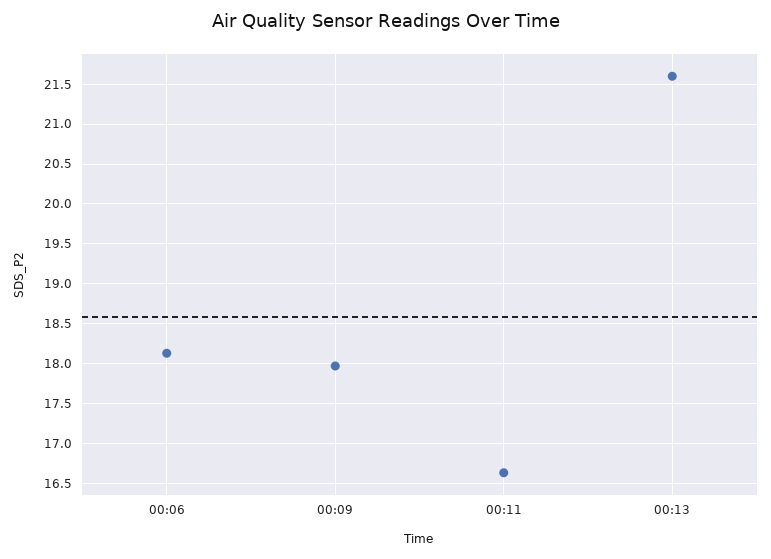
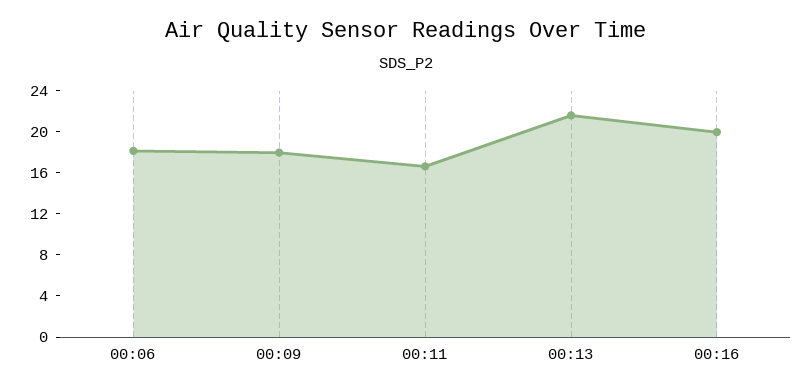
00:16: none -> 20

